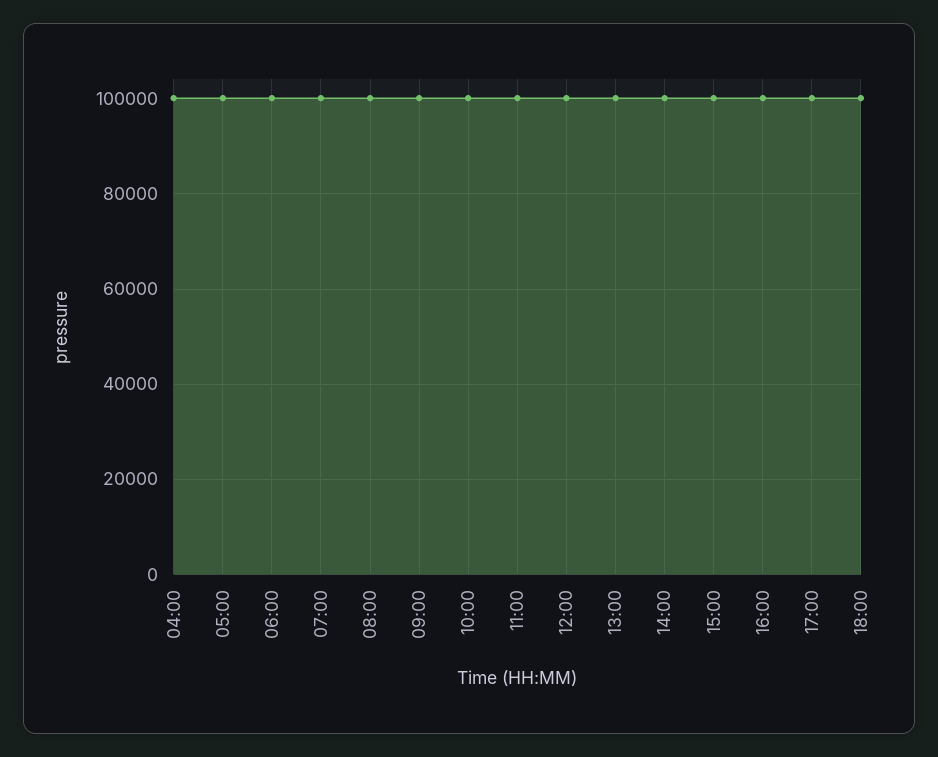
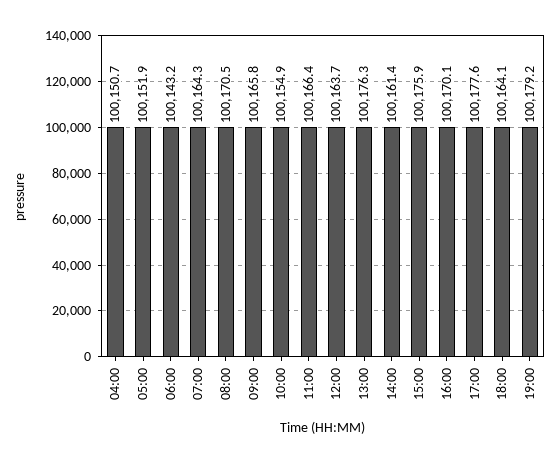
19:00: none -> 100179.2

